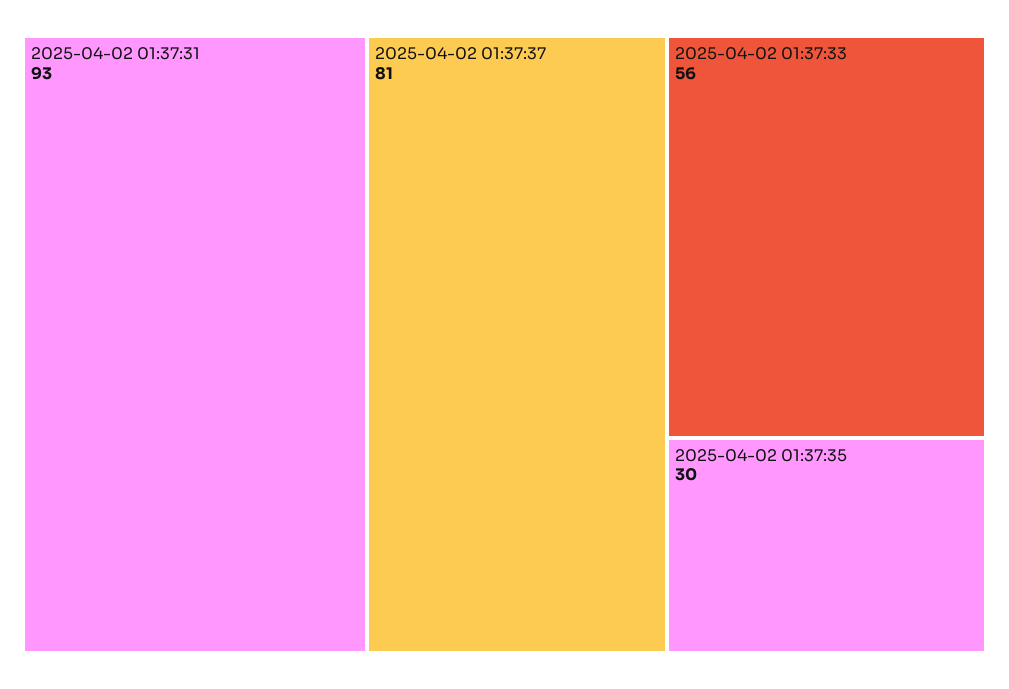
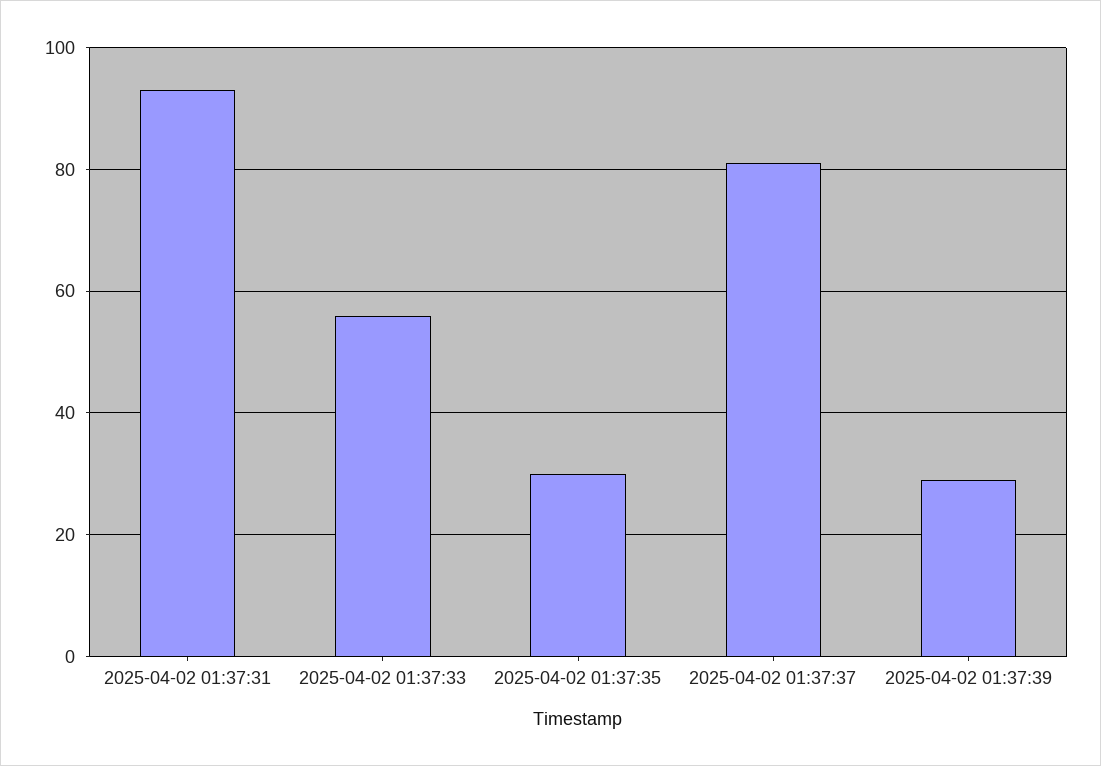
2025-04-02 01:37:39: none -> 30

